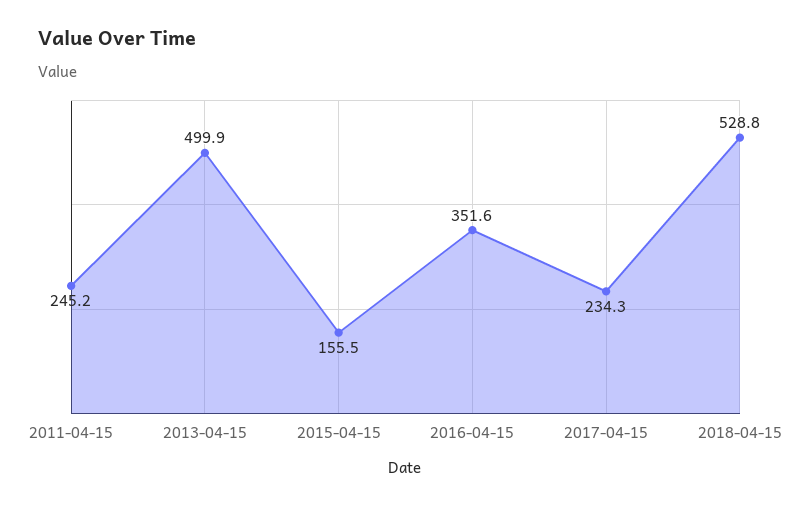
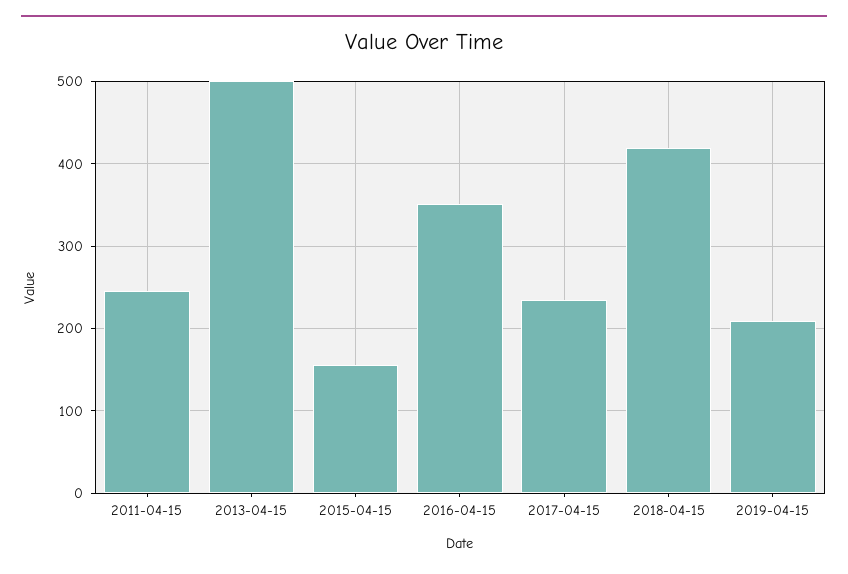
2018-04-15: 528.8 -> 420
2019-04-15: none -> 210

